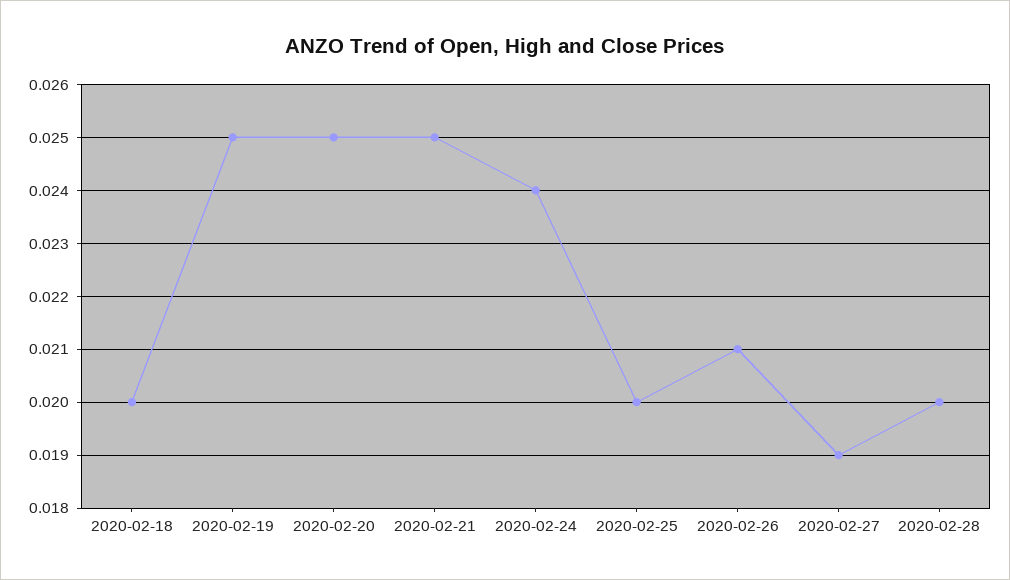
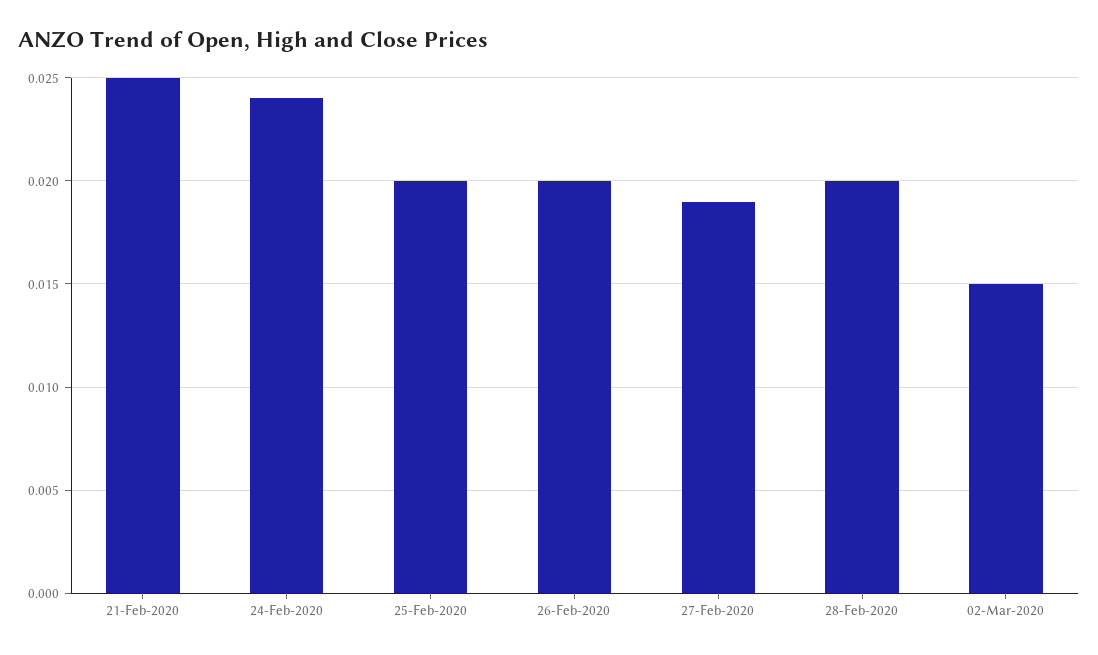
2020-02-18: 0.02 -> none
2020-02-19: 0.025 -> none
2020-02-20: 0.025 -> none
2020-02-26: 0.021 -> 0.02
02-Mar-2020: none -> 0.015

